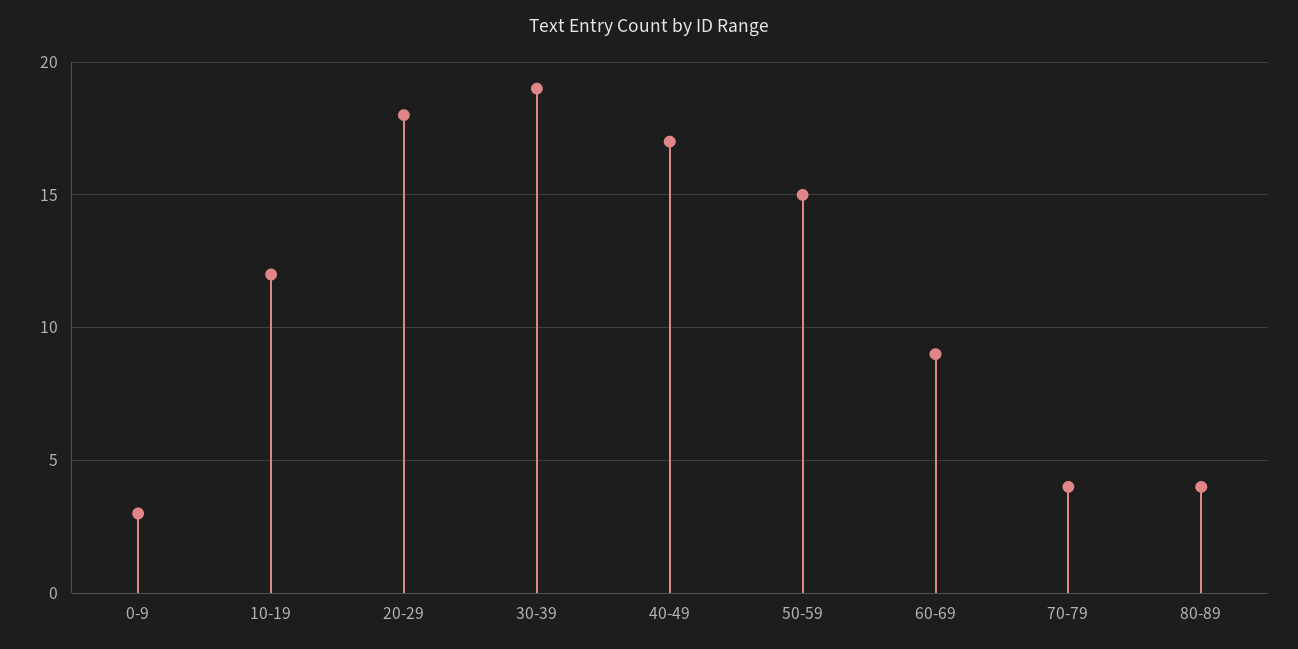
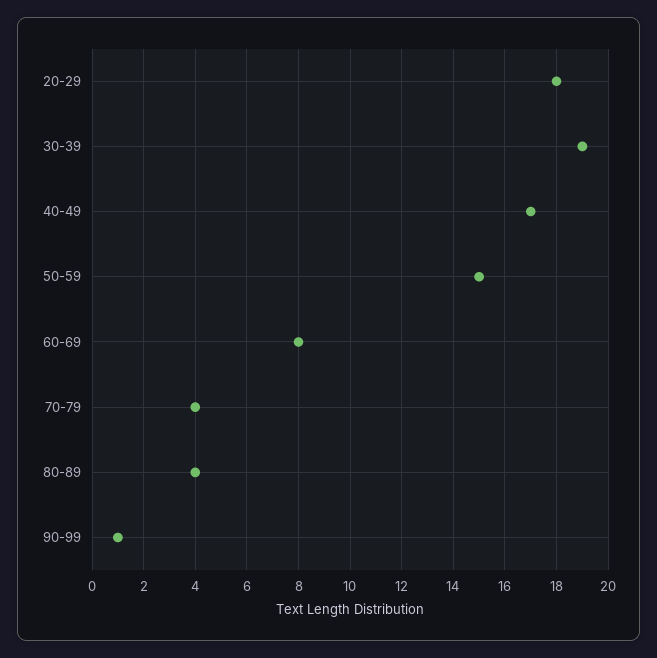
0-9: 3 -> none
10-19: 12 -> none
60-69: 9 -> 8
90-99: none -> 1

